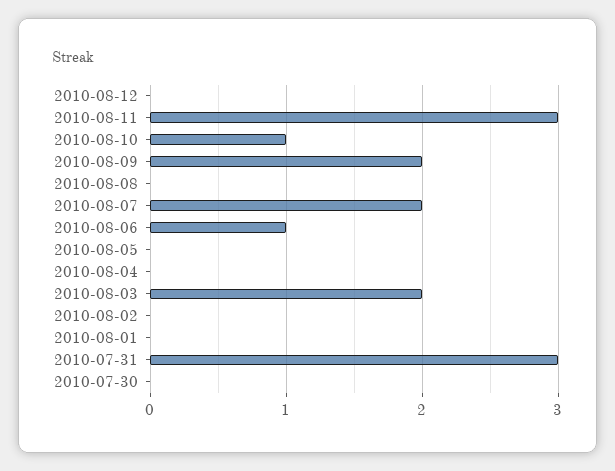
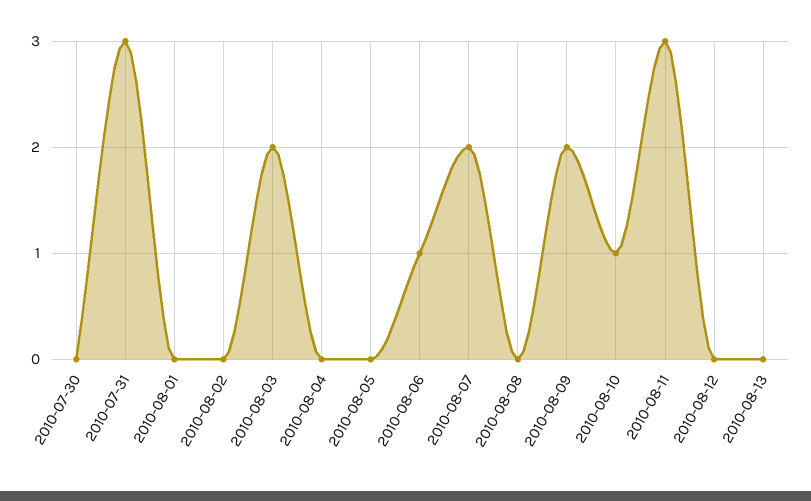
2010-08-13: none -> 0

